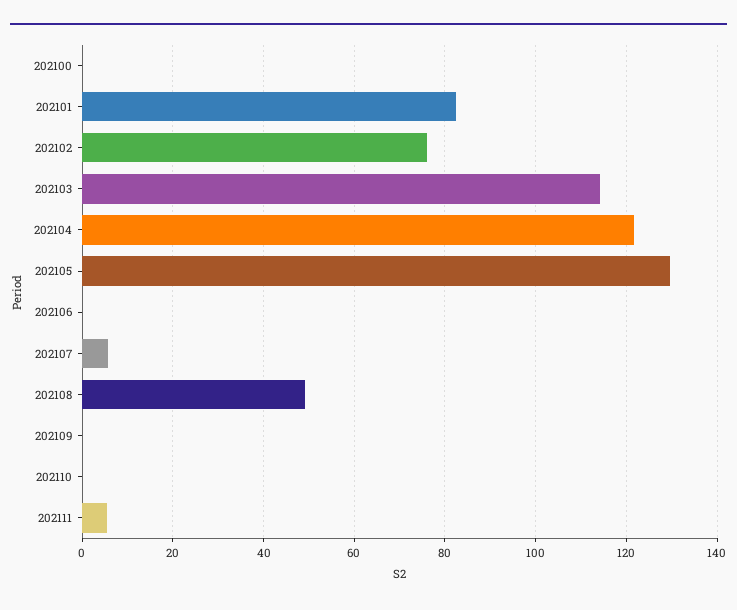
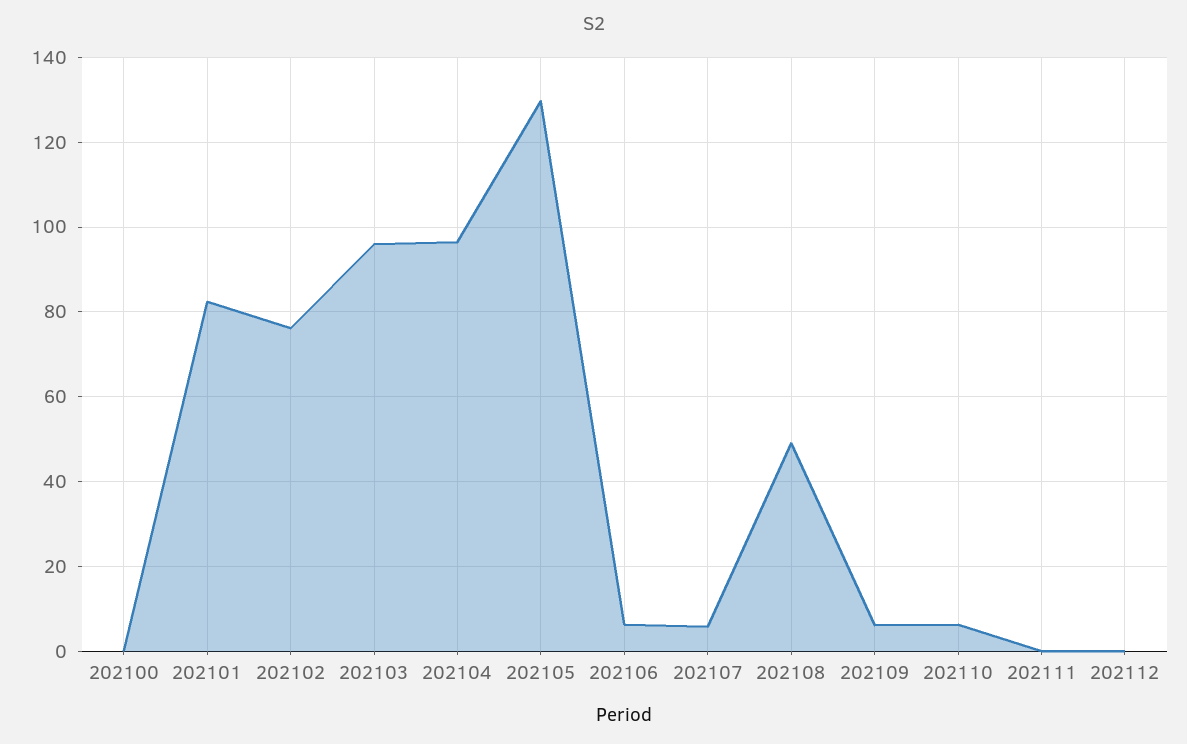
202103: 114 -> 96
202104: 122 -> 96
202106: 0 -> 6
202109: 0 -> 6
202110: 0 -> 6
202111: 6 -> 0
202112: none -> 0

